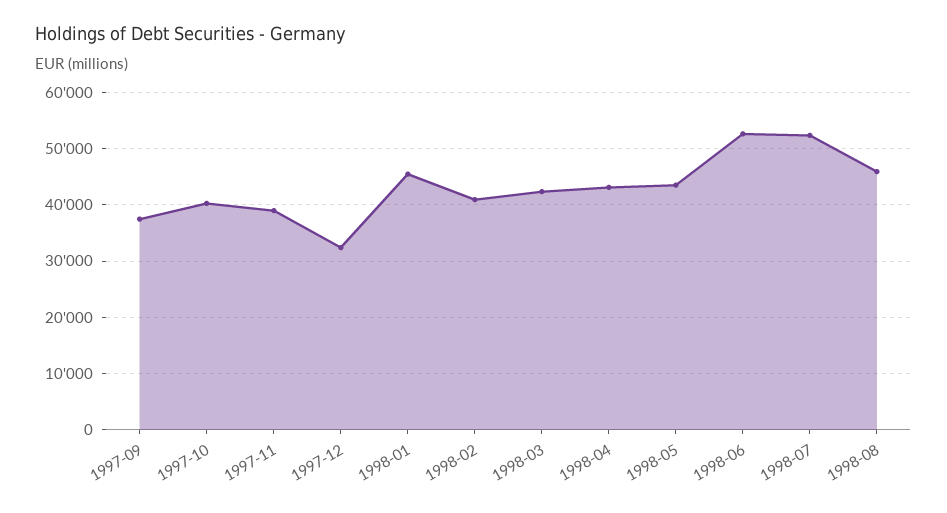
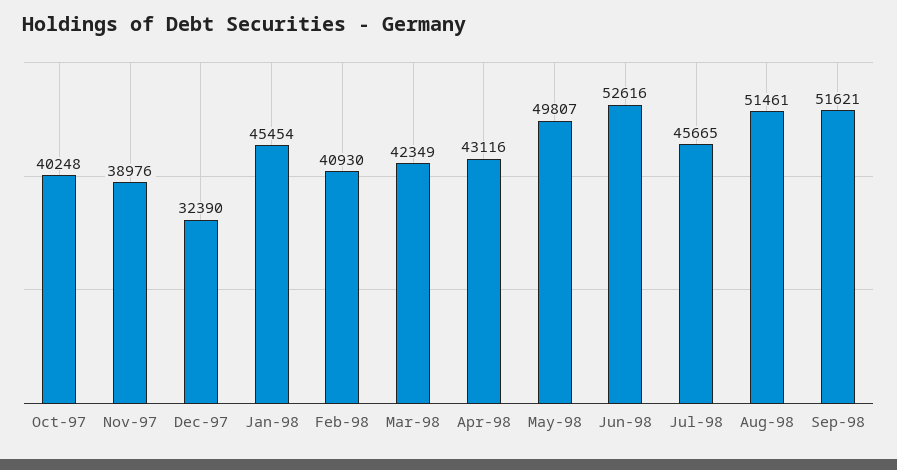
1997-09: 38000 -> none
1998-05: 44000 -> 49807
1998-07: 52000 -> 45665
1998-08: 46000 -> 51461
Sep-98: none -> 51621

